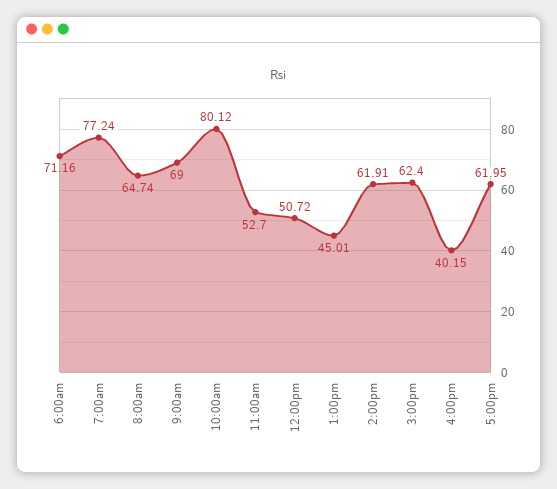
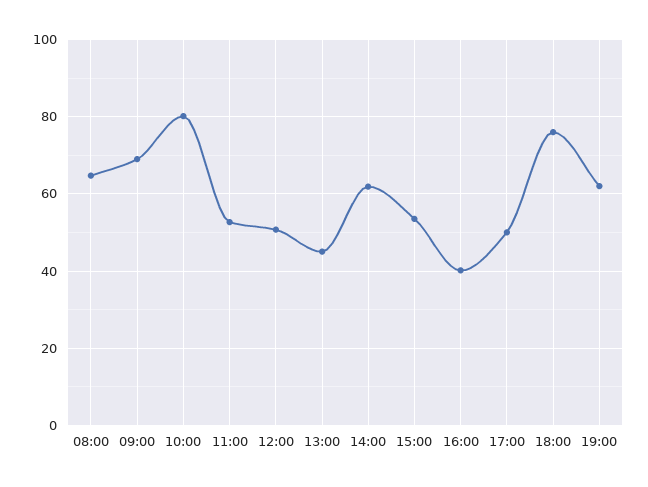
6:00am: 71.16 -> none
7:00am: 77.24 -> none
3:00pm: 62.4 -> 54
5:00pm: 61.95 -> 50
18:00: none -> 76
19:00: none -> 62

